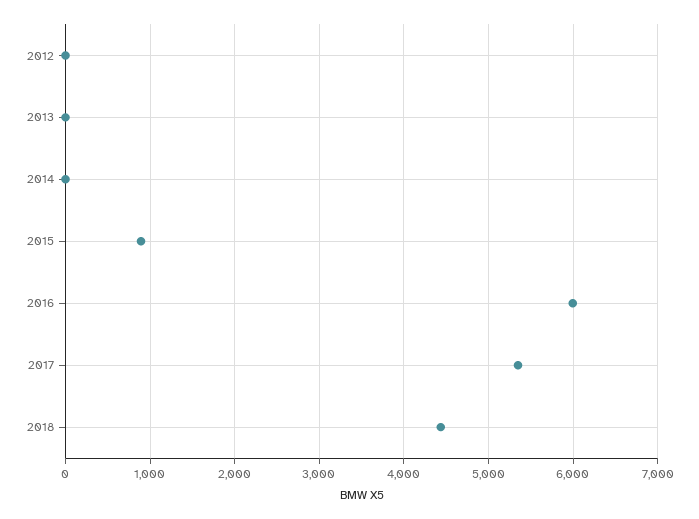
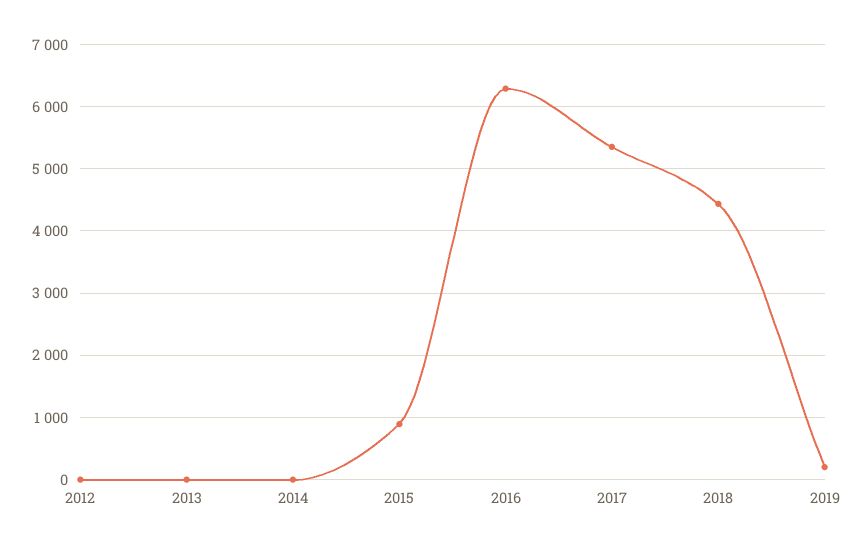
2016: 6000 -> 6300
2019: none -> 200

